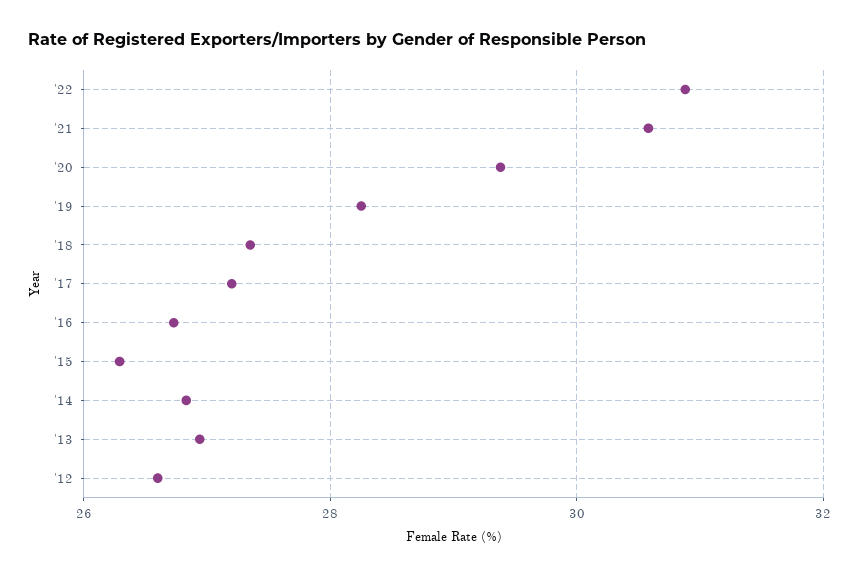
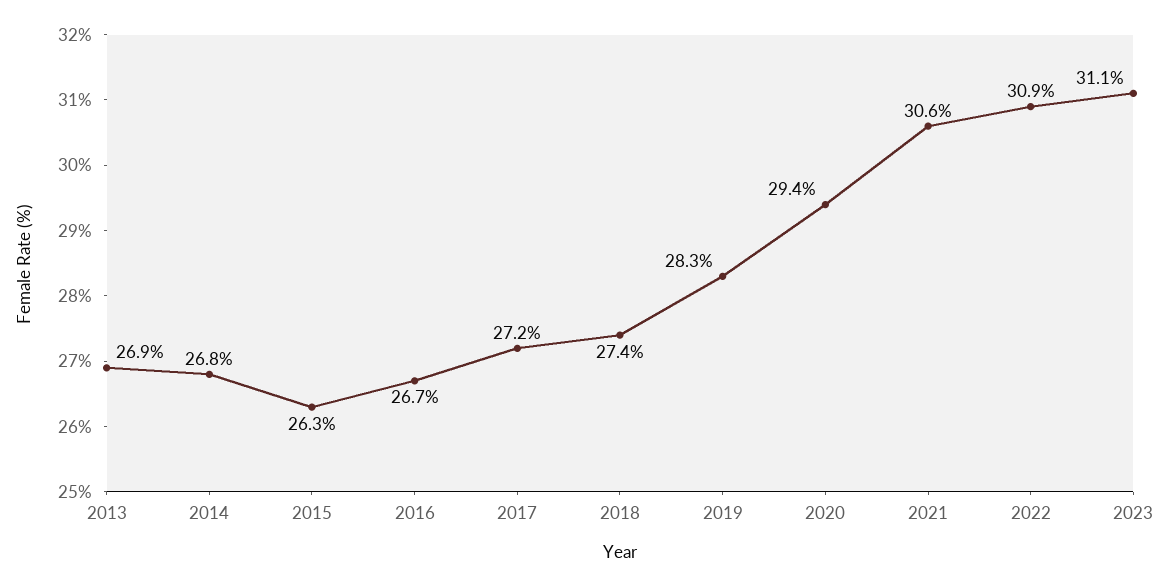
'12: 26.6 -> none
2023: none -> 31.1

